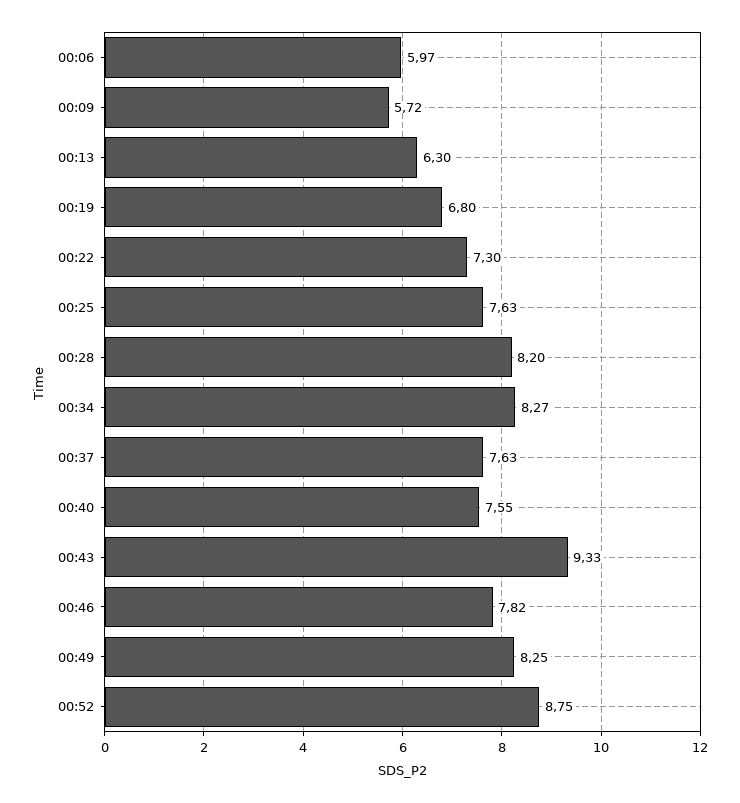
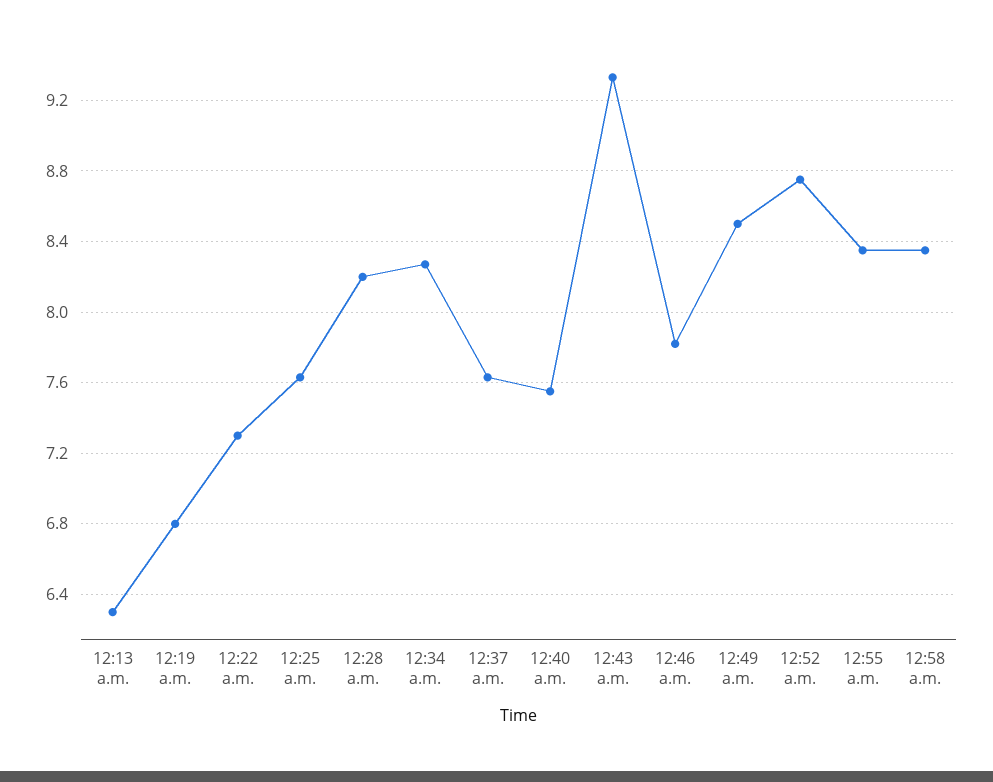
00:06: 5.97 -> none
00:09: 5.72 -> none
00:49: 8.25 -> 8.5
12:55 a.m.: none -> 8.35
12:58 a.m.: none -> 8.35

